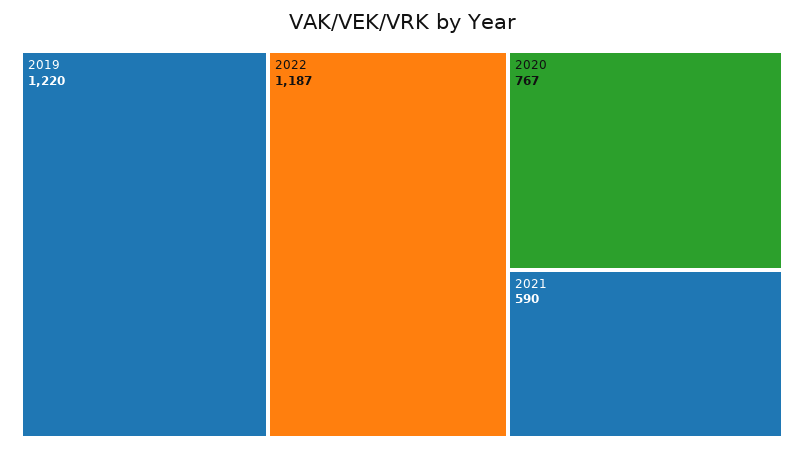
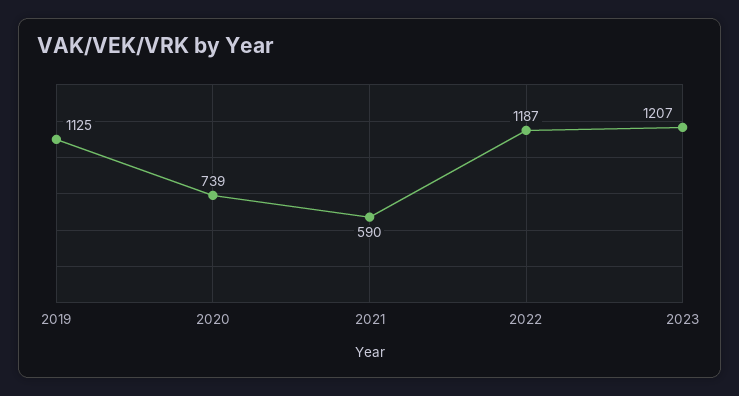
2019: 1220 -> 1125
2020: 767 -> 739
2023: none -> 1207

